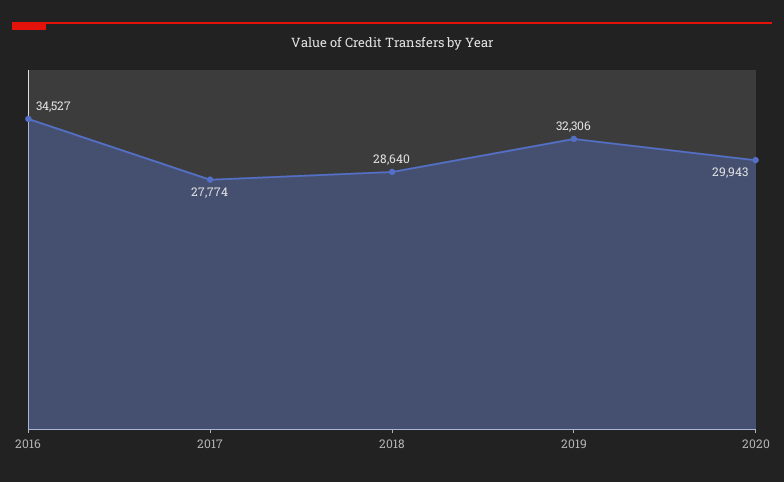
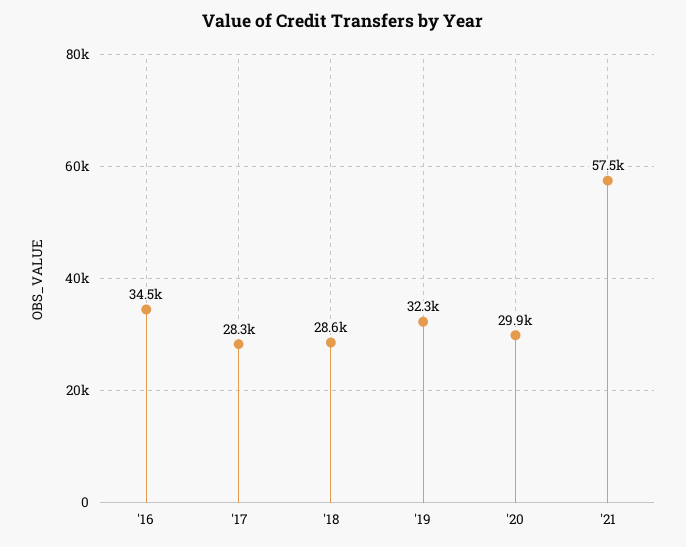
2017: 27774 -> 28300
'21: none -> 57500

